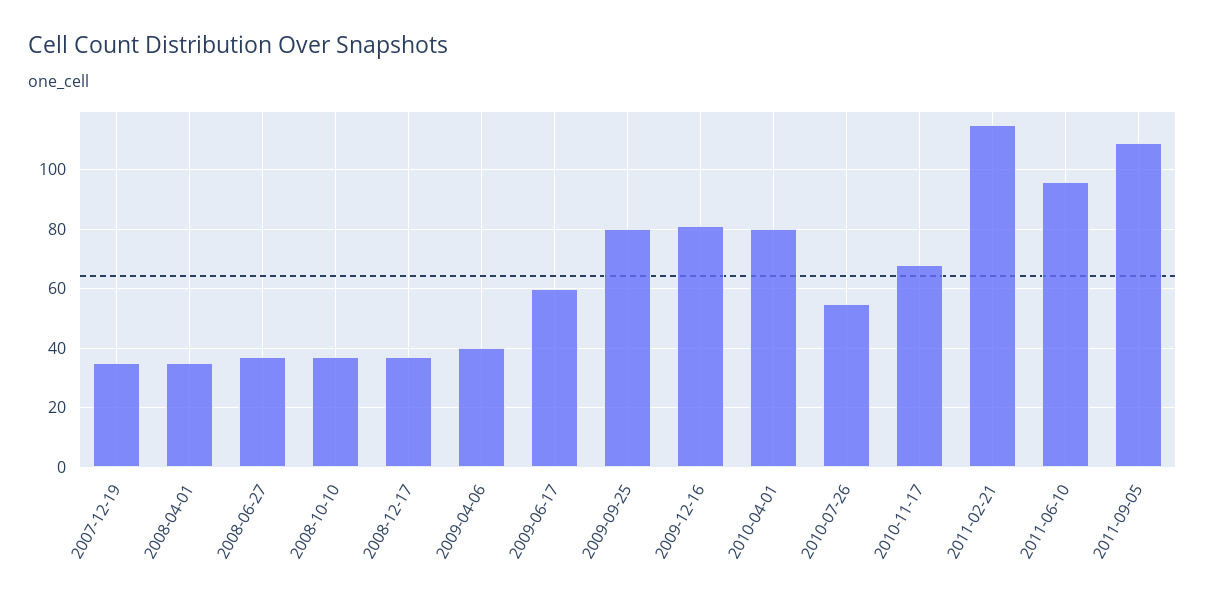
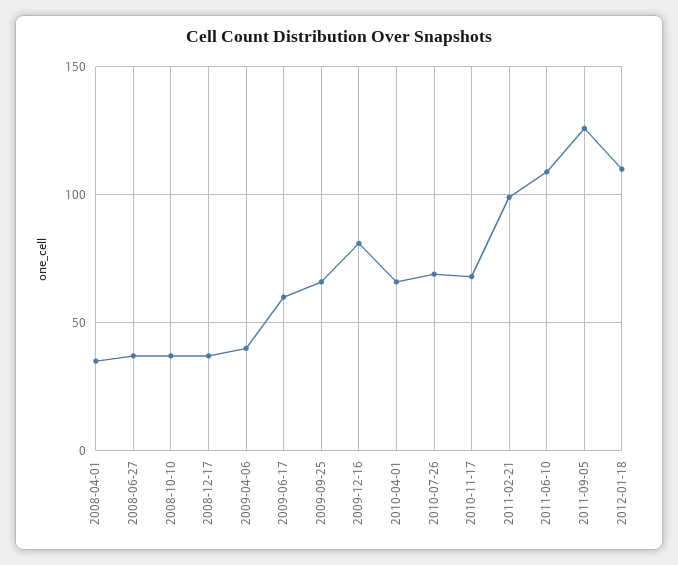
2007-12-19: 35 -> none
2009-09-25: 80 -> 65
2010-04-01: 80 -> 65
2010-07-26: 55 -> 70
2011-02-21: 115 -> 100
2011-06-10: 95 -> 110
2011-09-05: 110 -> 125
2012-01-18: none -> 110

